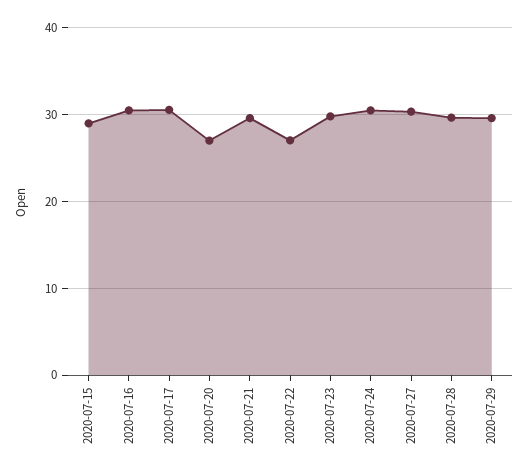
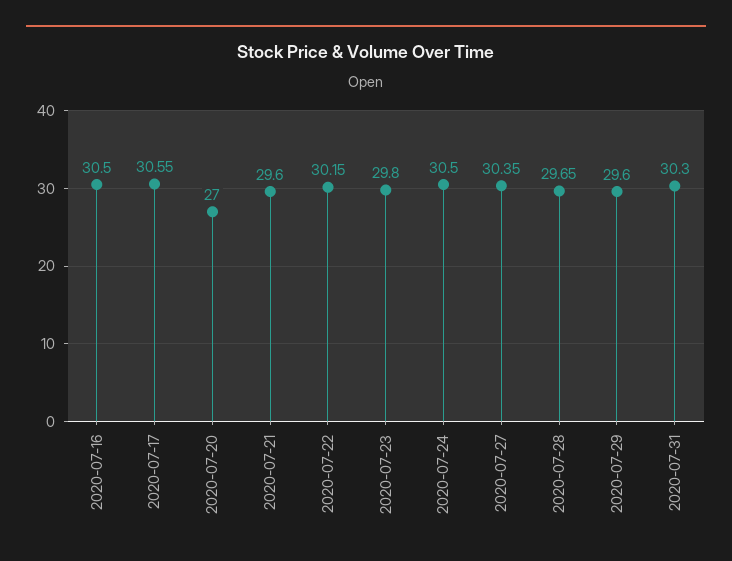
2020-07-15: 29 -> none
2020-07-22: 27 -> 30.15
2020-07-31: none -> 30.3

